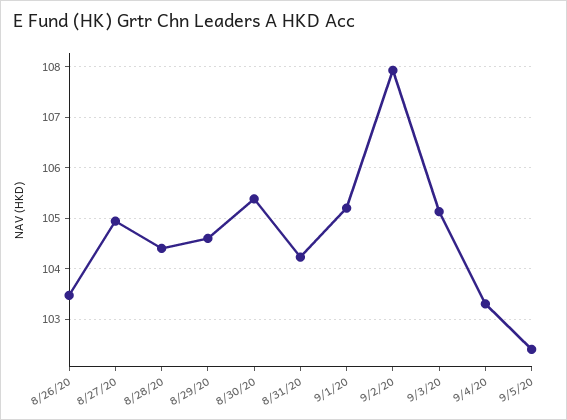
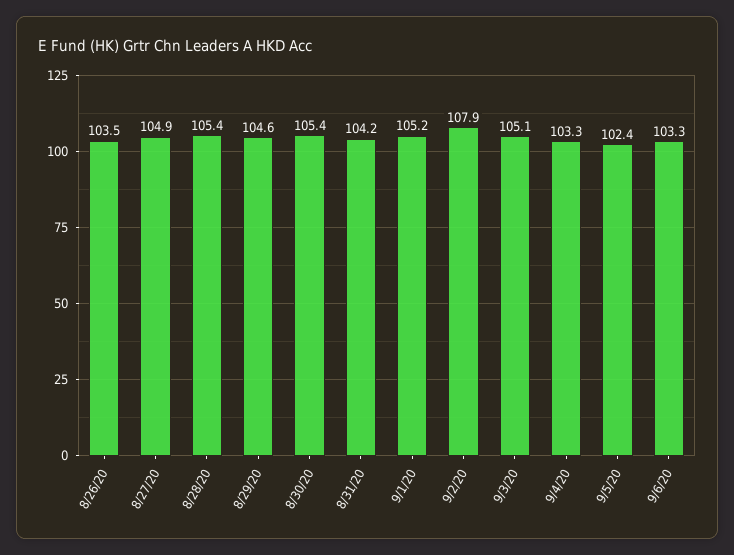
8/28/20: 104.4 -> 105.4
9/6/20: none -> 103.3

